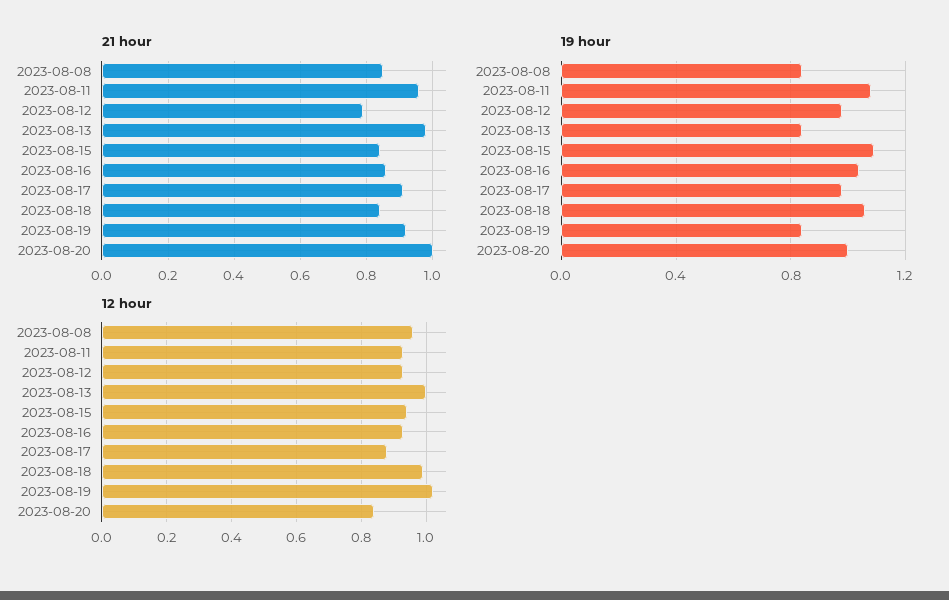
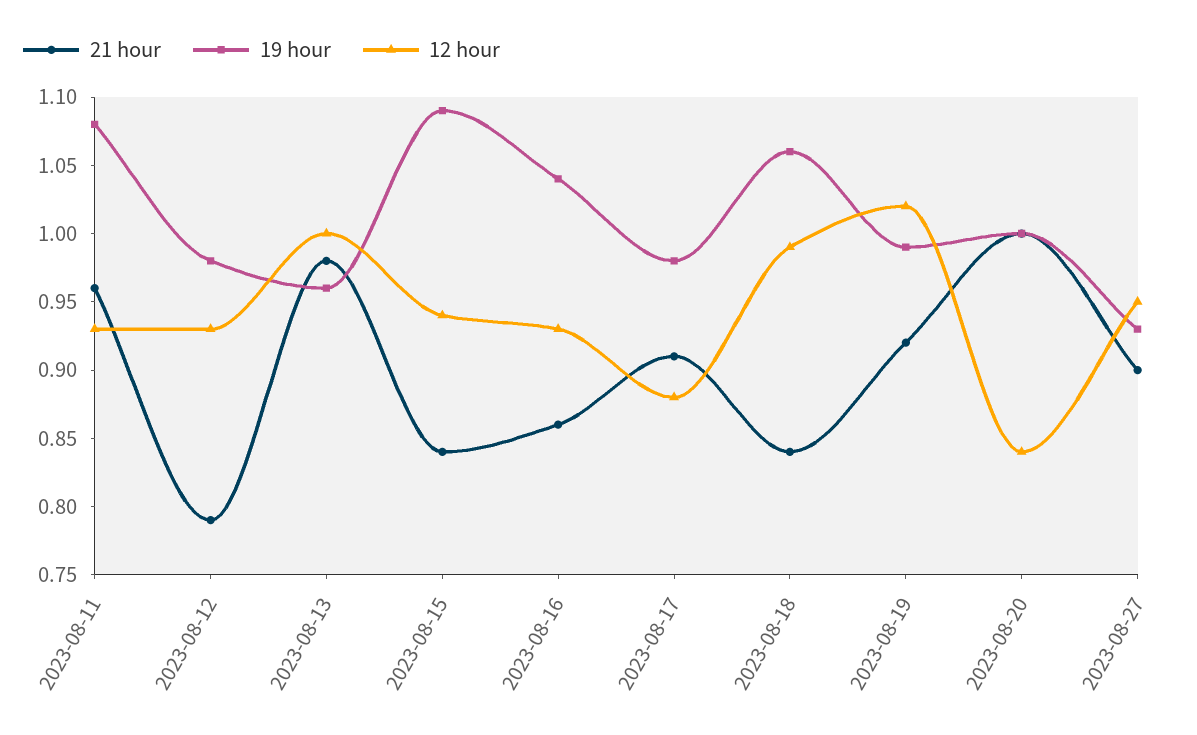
21 hour, 2023-08-08: 0.85 -> none
19 hour, 2023-08-08: 0.85 -> none
19 hour, 2023-08-13: 0.85 -> 0.96
19 hour, 2023-08-19: 0.85 -> 0.99
12 hour, 2023-08-08: 0.95 -> none
21 hour, 2023-08-27: none -> 0.9
19 hour, 2023-08-27: none -> 0.93
12 hour, 2023-08-27: none -> 0.95

